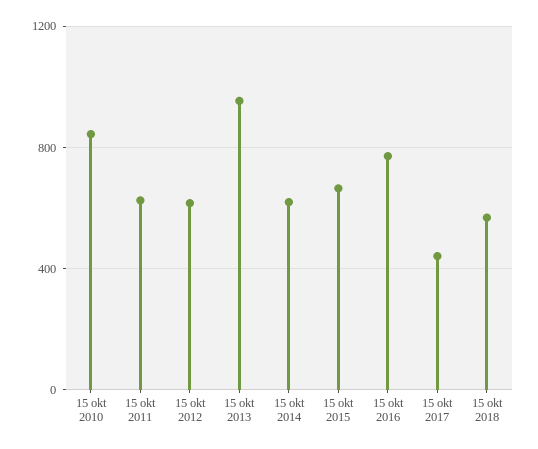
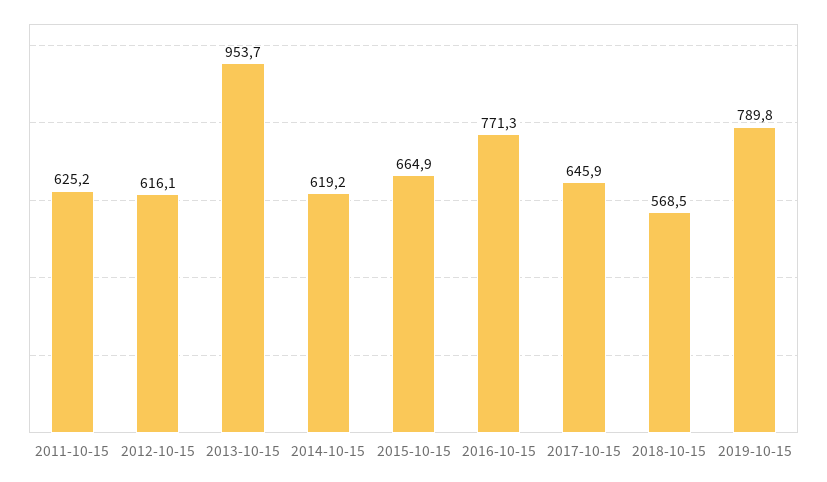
15 okt 2010: 850 -> none
15 okt 2017: 450 -> 645.9
2019-10-15: none -> 789.8

